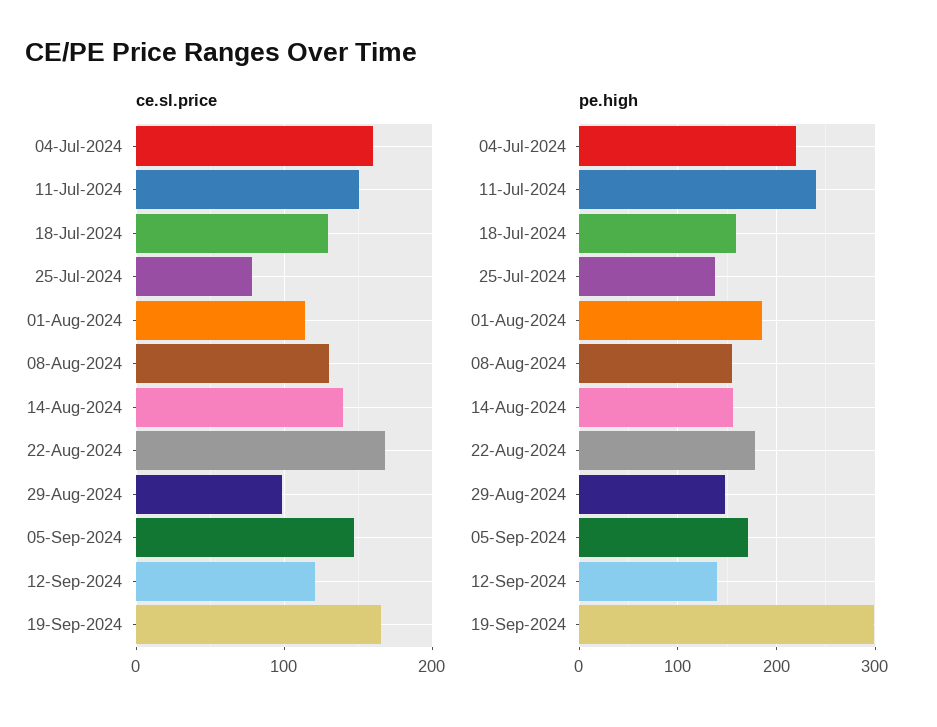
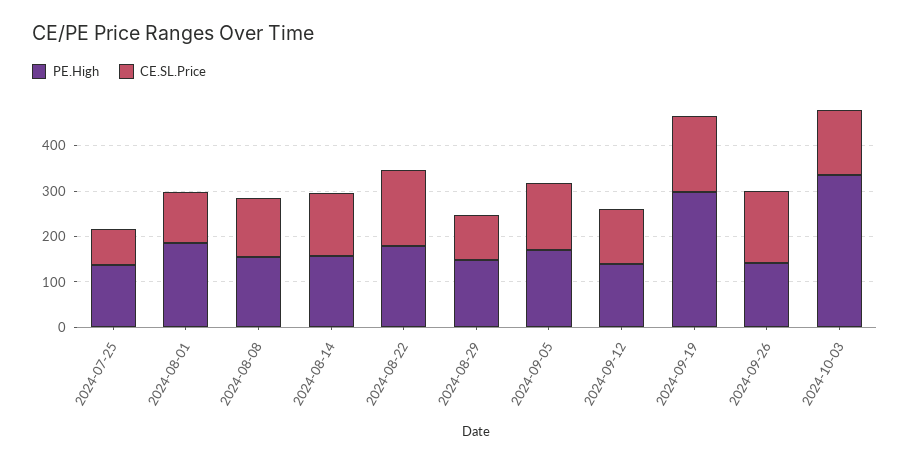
ce.sl.price, 04-Jul-2024: 160 -> none
ce.sl.price, 11-Jul-2024: 150 -> none
ce.sl.price, 18-Jul-2024: 130 -> none
pe.high, 04-Jul-2024: 220 -> none
pe.high, 11-Jul-2024: 240 -> none
pe.high, 18-Jul-2024: 160 -> none
pe.high, 2024-09-26: none -> 140
ce.sl.price, 2024-09-26: none -> 160
pe.high, 2024-10-03: none -> 340
ce.sl.price, 2024-10-03: none -> 140

